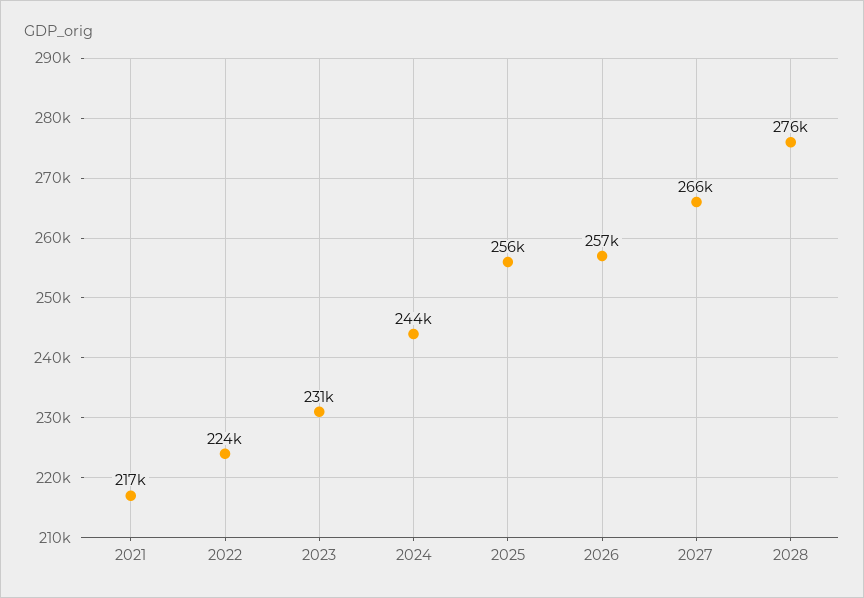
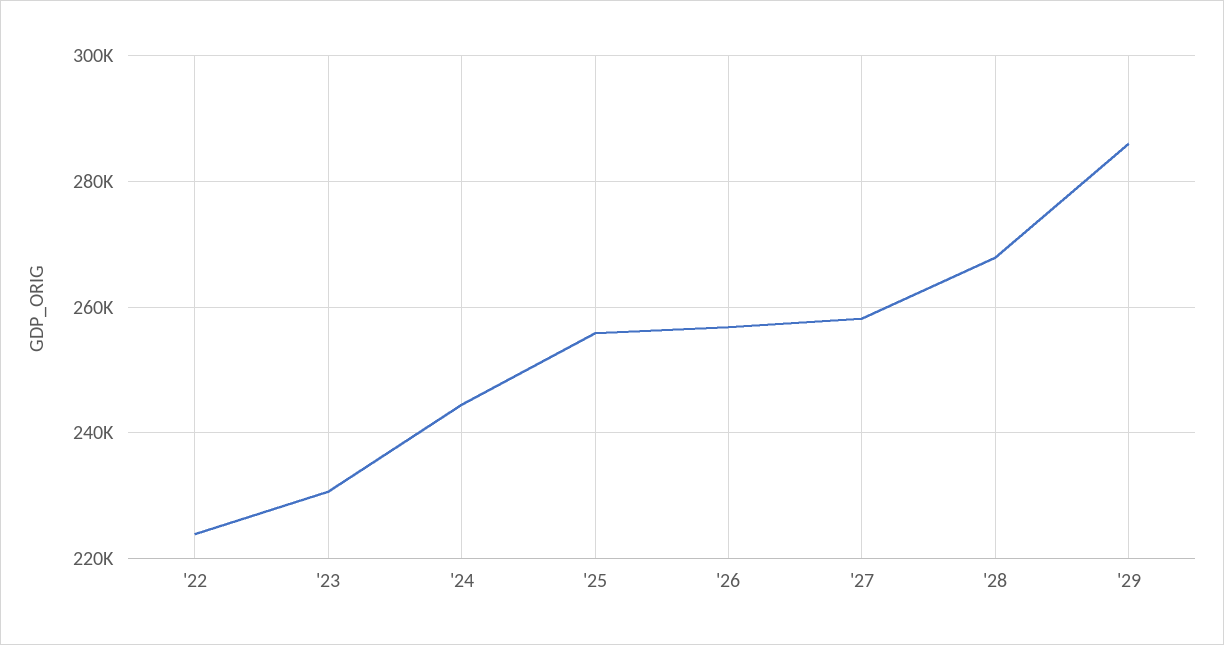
2021: 217000 -> none
2027: 266000 -> 258000
2028: 276000 -> 268000
'29: none -> 286000

